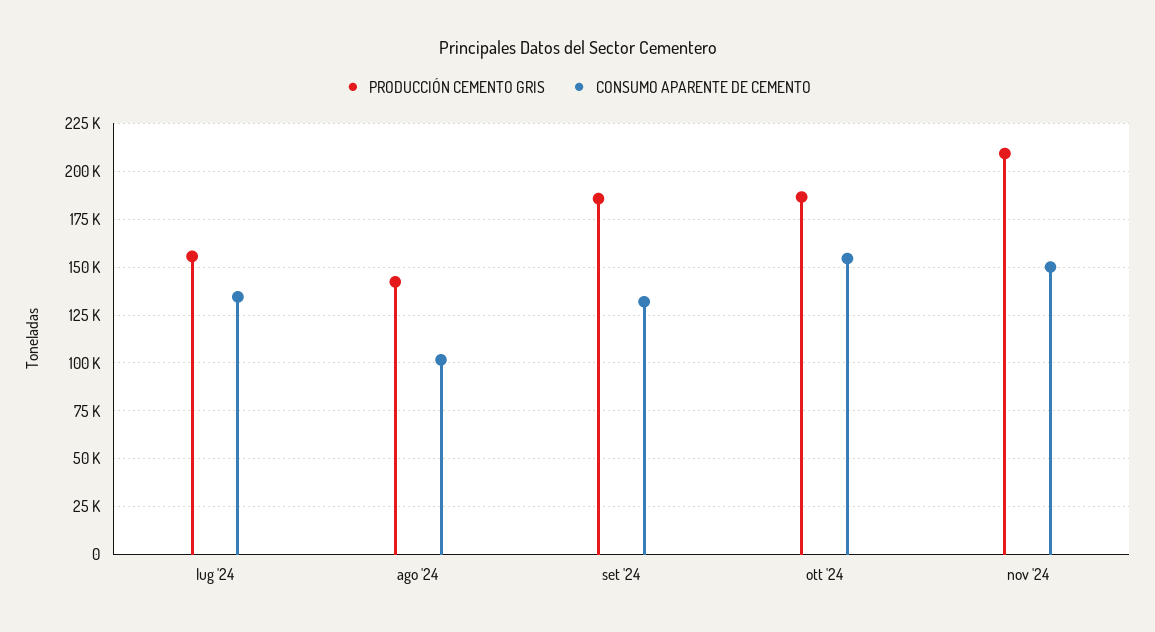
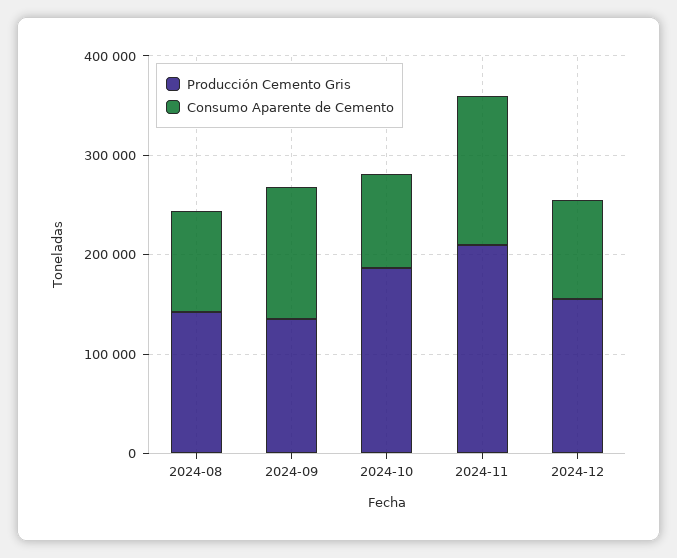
PRODUCCIÓN CEMENTO GRIS, lug '24: 155000 -> none
CONSUMO APARENTE DE CEMENTO, lug '24: 135000 -> none
PRODUCCIÓN CEMENTO GRIS, set '24: 185000 -> 140000
CONSUMO APARENTE DE CEMENTO, ott '24: 155000 -> 100000
PRODUCCIÓN CEMENTO GRIS, 2024-12: none -> 160000
CONSUMO APARENTE DE CEMENTO, 2024-12: none -> 100000

